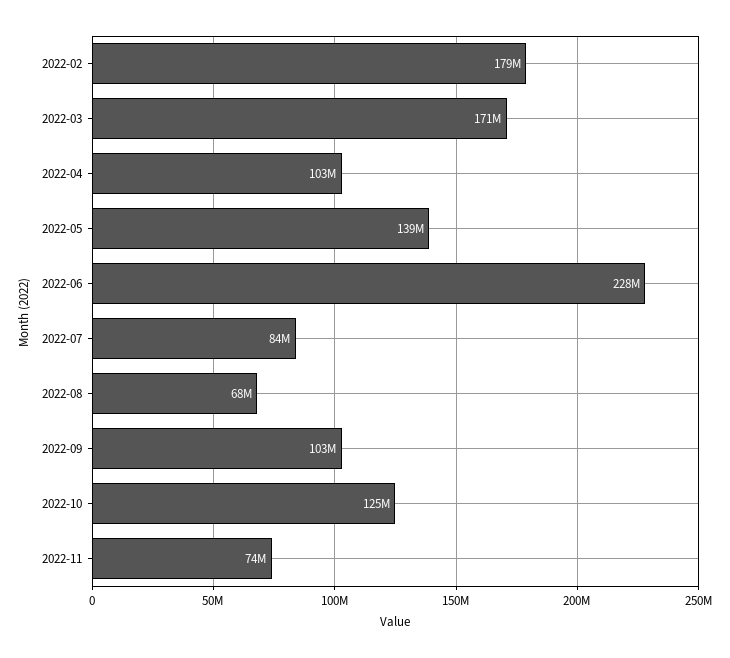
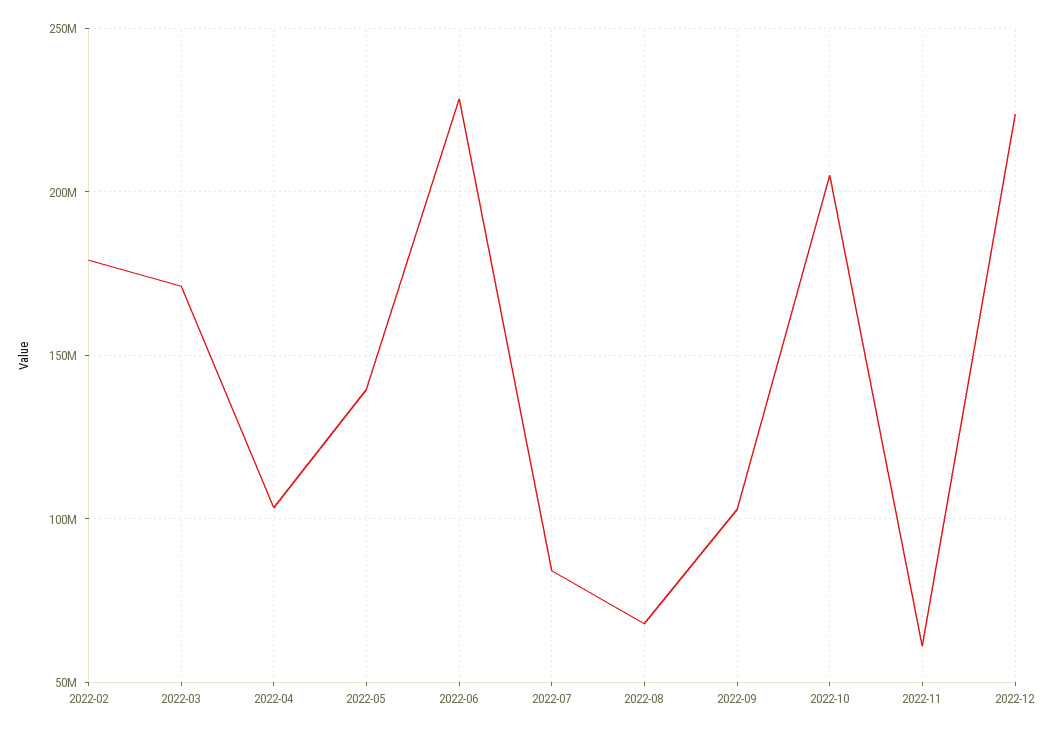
2022-10: 125000000 -> 205000000
2022-11: 74000000 -> 60000000
2022-12: none -> 225000000

